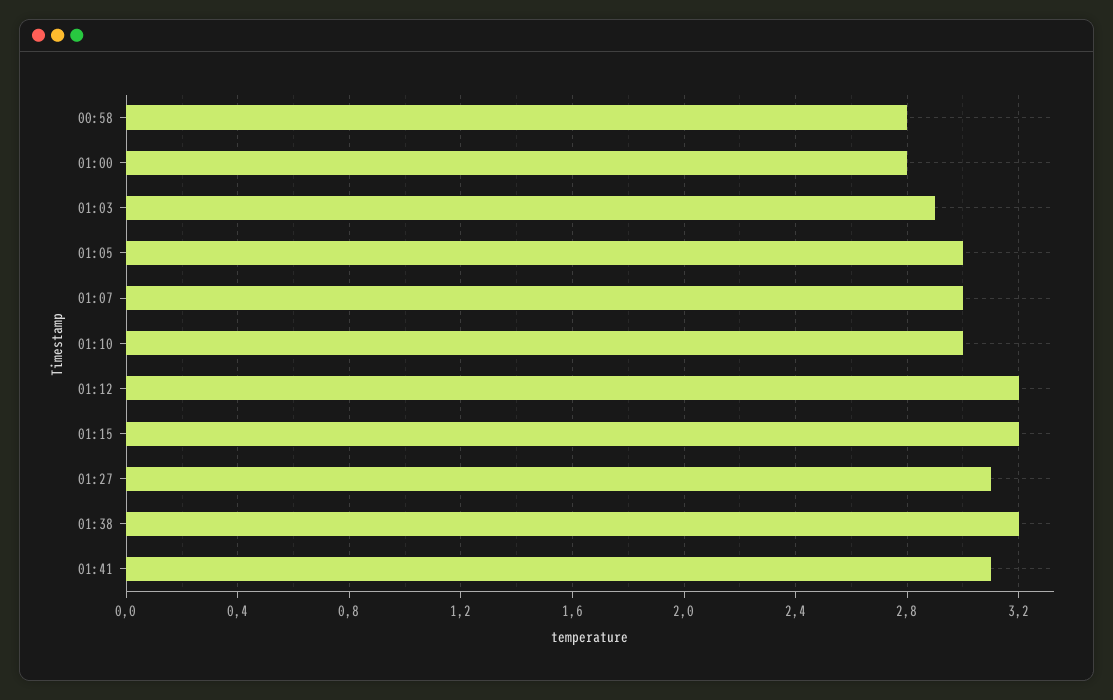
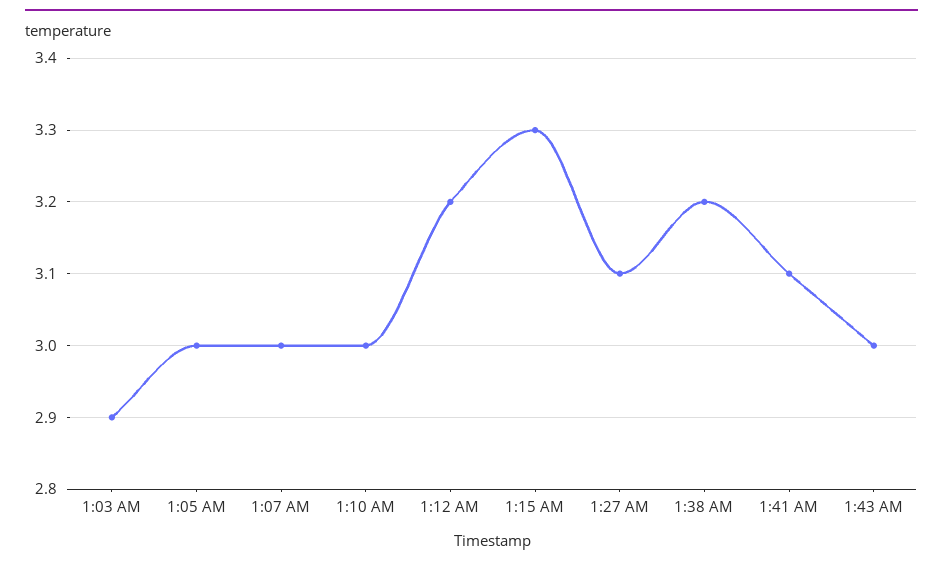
00:58: 2.8 -> none
01:00: 2.8 -> none
01:15: 3.2 -> 3.3
1:43 AM: none -> 3

